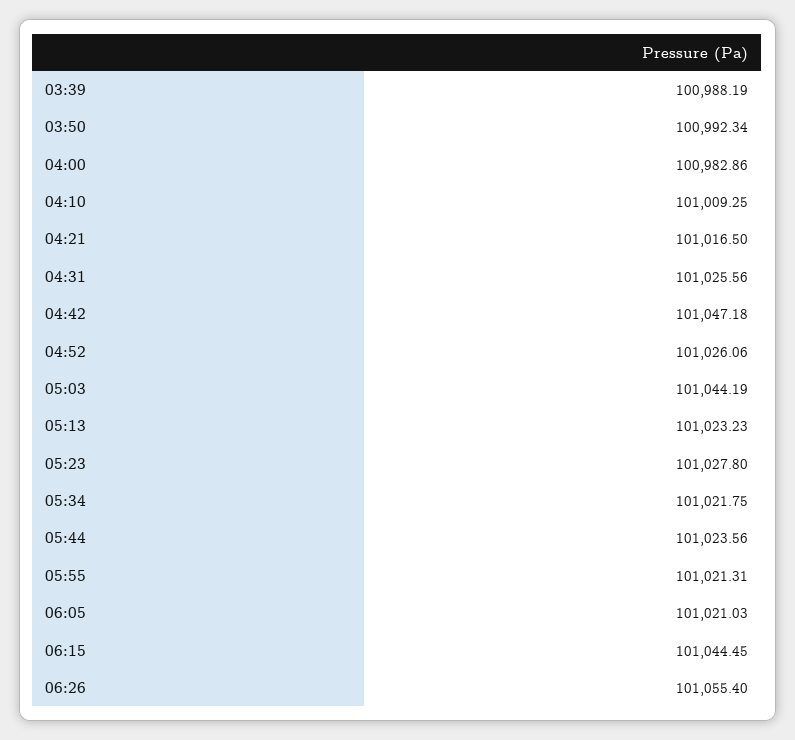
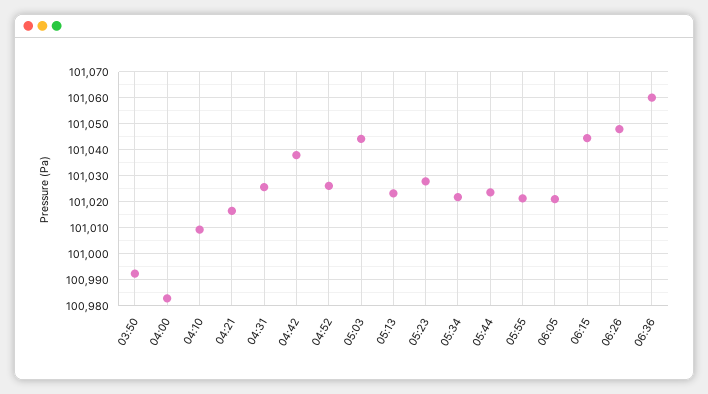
03:39: 100988.19 -> none
04:42: 101047.18 -> 101037.5
06:26: 101055.4 -> 101047.5
06:36: none -> 101060

